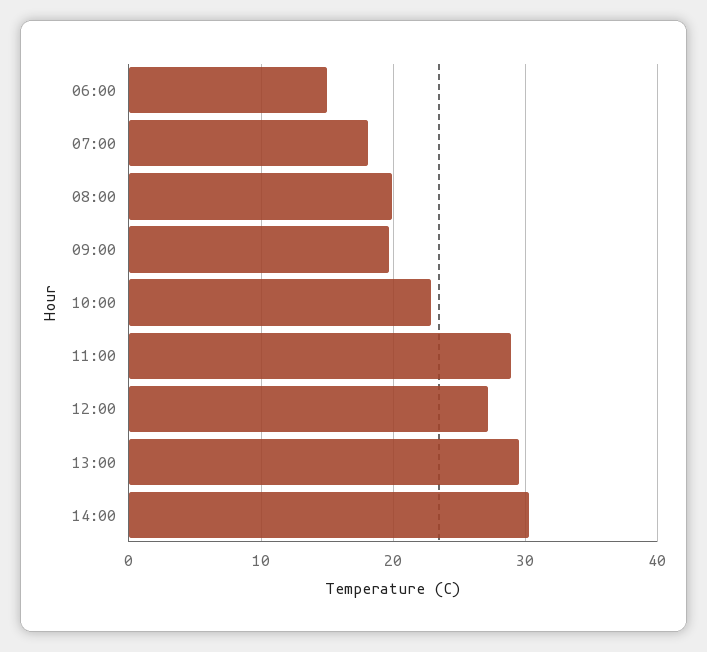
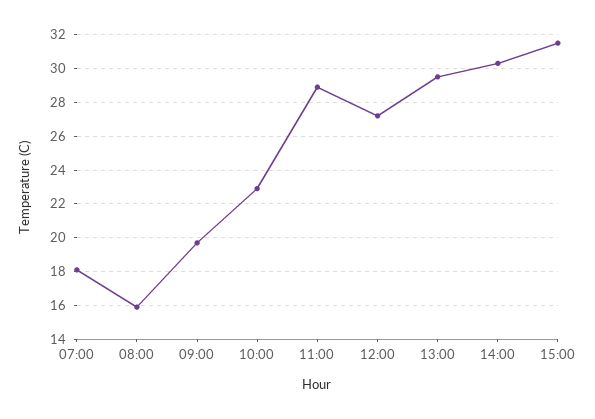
06:00: 15 -> none
08:00: 20 -> 16
15:00: none -> 31.5

